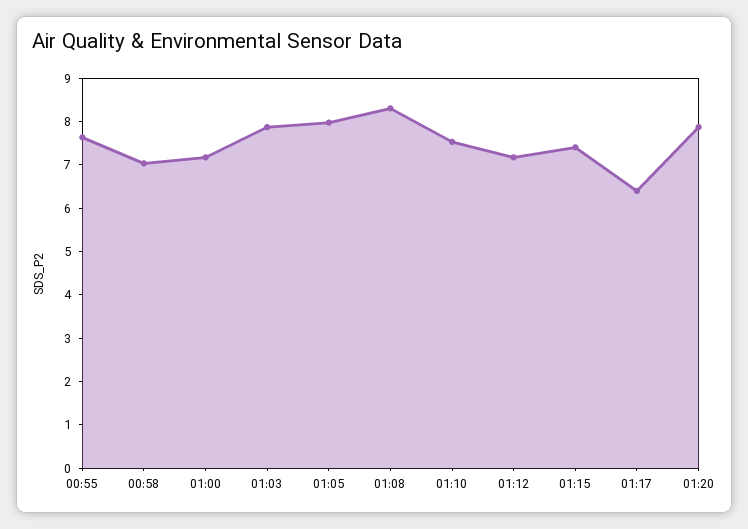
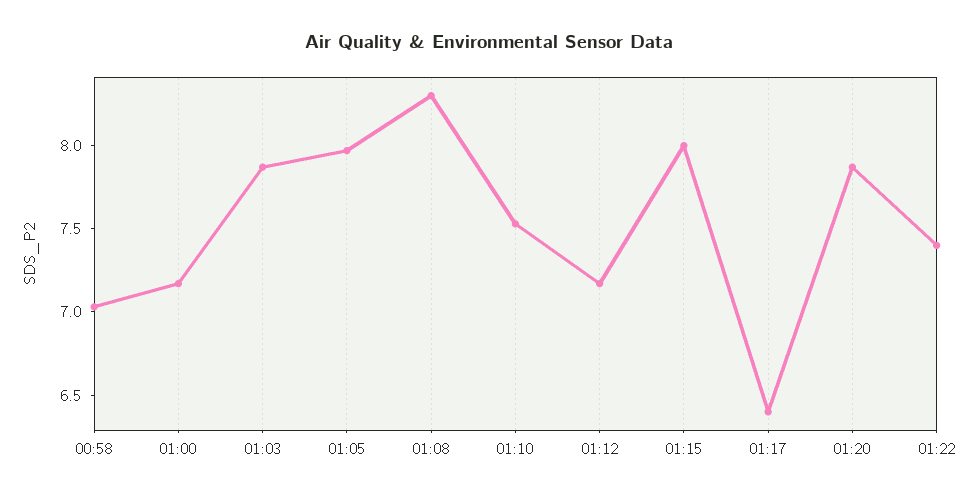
00:55: 7.6 -> none
01:15: 7.4 -> 8
01:22: none -> 7.4

